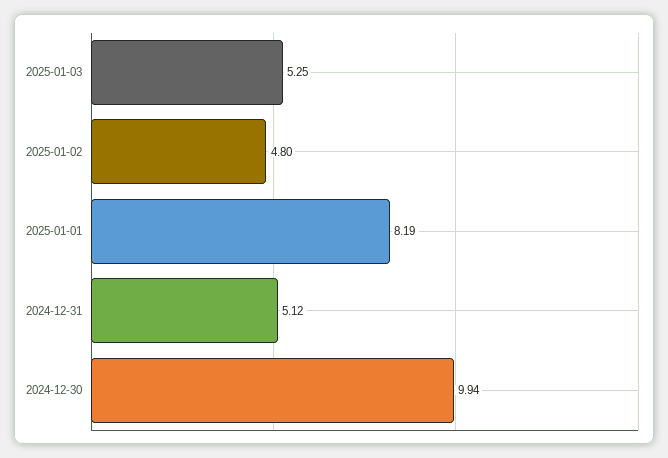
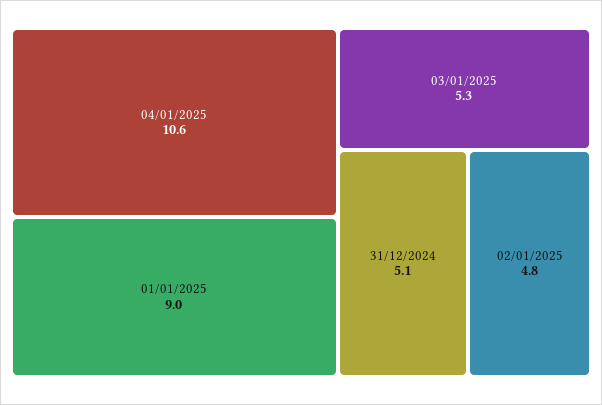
2025-01-01: 8.19 -> 9
2024-12-30: 9.94 -> none
04/01/2025: none -> 10.6

